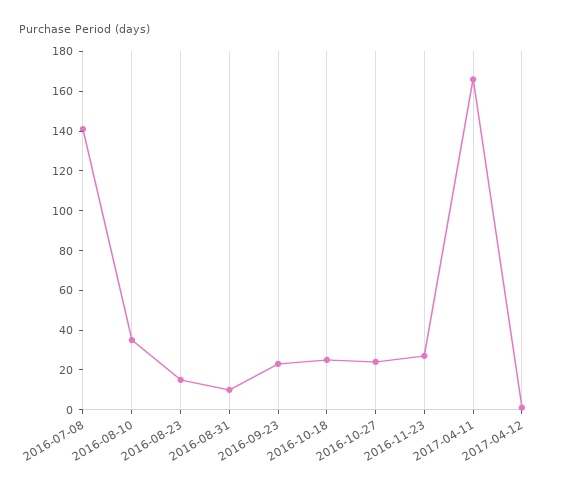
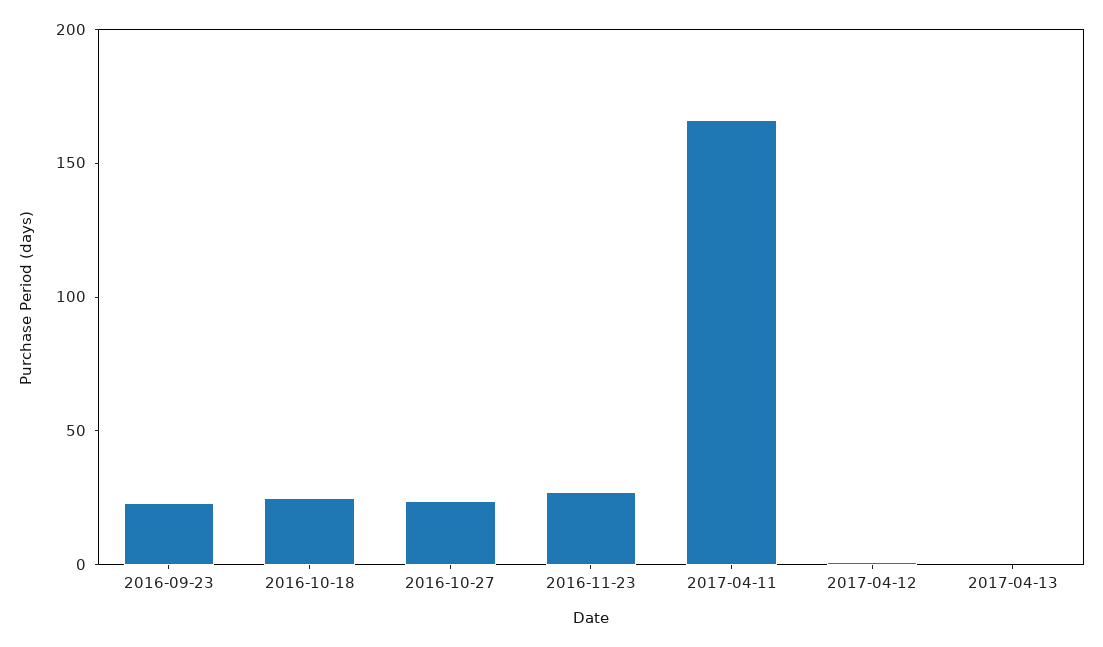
2016-07-08: 140 -> none
2016-08-10: 35 -> none
2016-08-23: 15 -> none
2016-08-31: 10 -> none
2017-04-13: none -> 0

